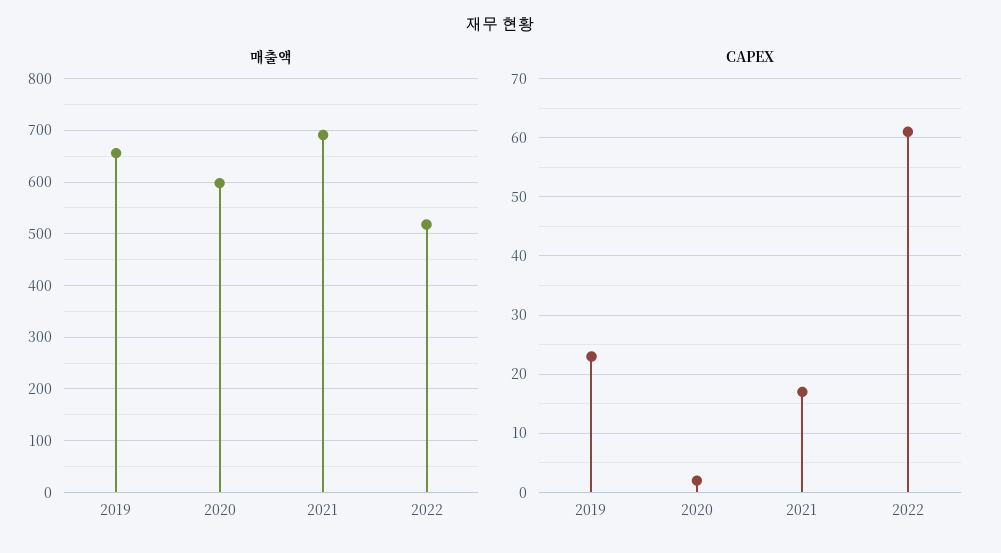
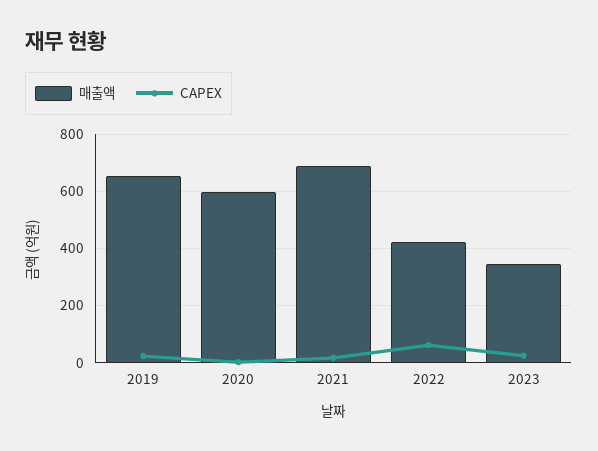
매출액, 2022: 520 -> 425
매출액, 2023: none -> 350
CAPEX, 2023: none -> 25

